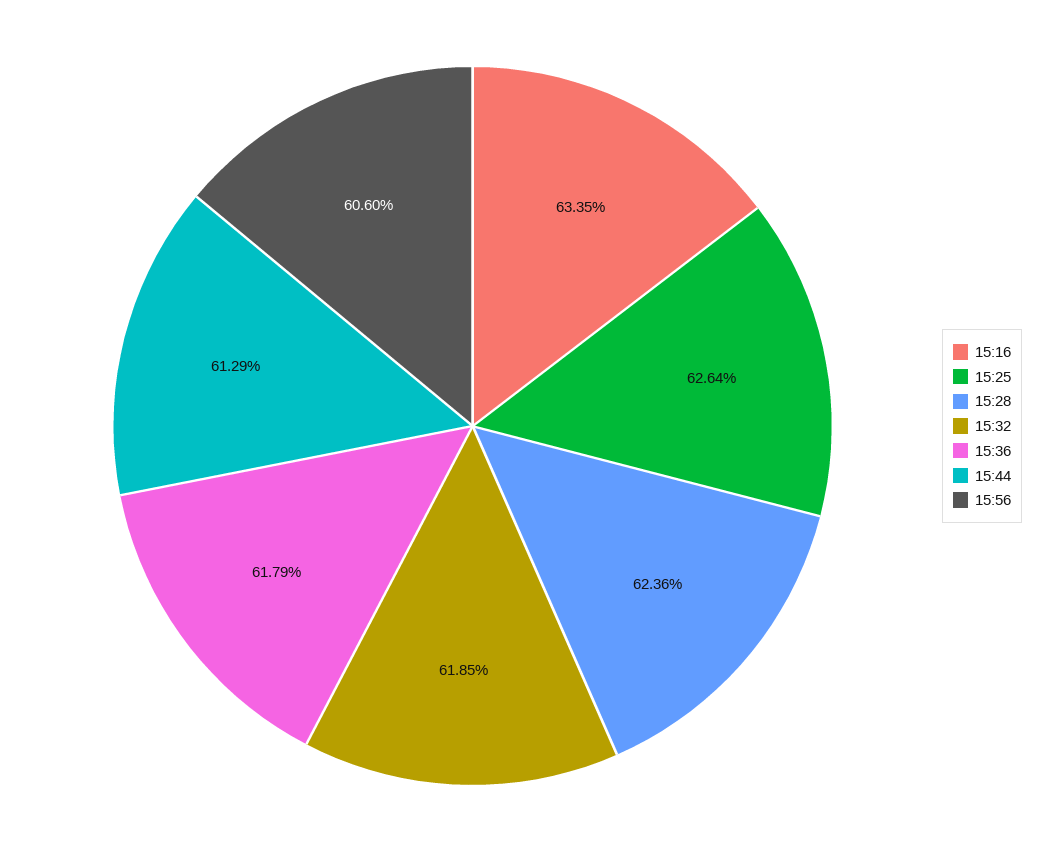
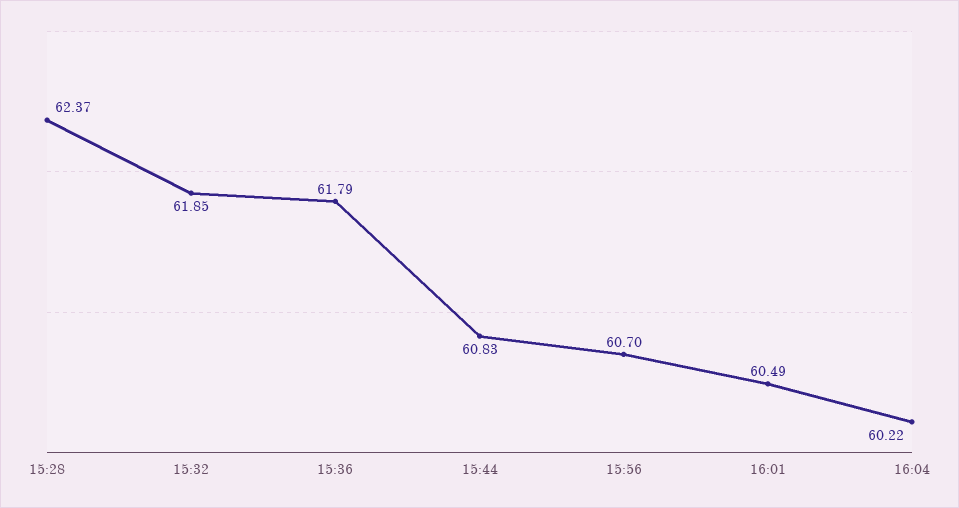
15:16: 63.35 -> none
15:25: 62.64 -> none
15:28: 62.36 -> 62.37
15:44: 61.29 -> 60.83
15:56: 60.6 -> 60.7
16:01: none -> 60.49
16:04: none -> 60.22

